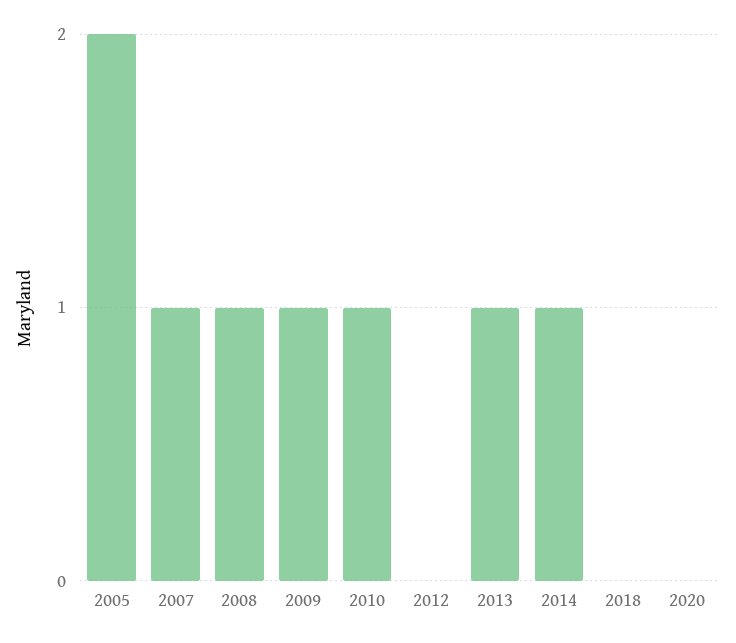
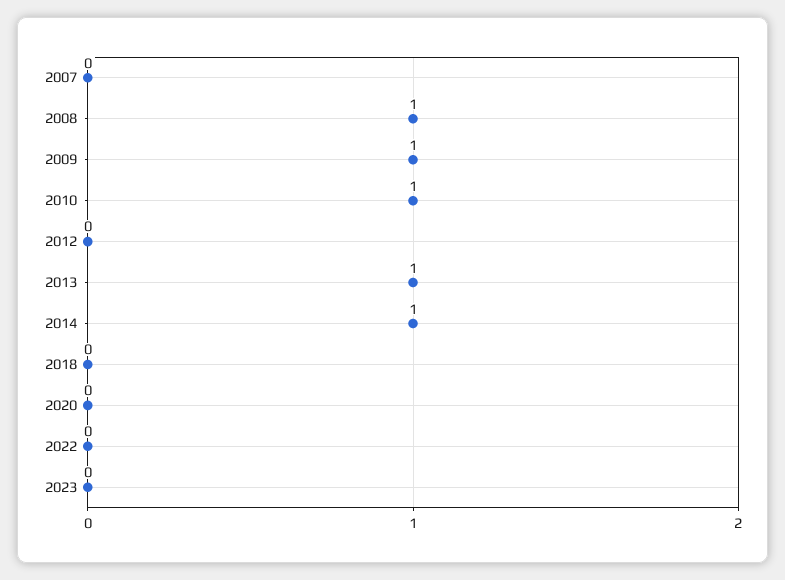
2005: 2 -> none
2007: 1 -> 0
2022: none -> 0
2023: none -> 0

